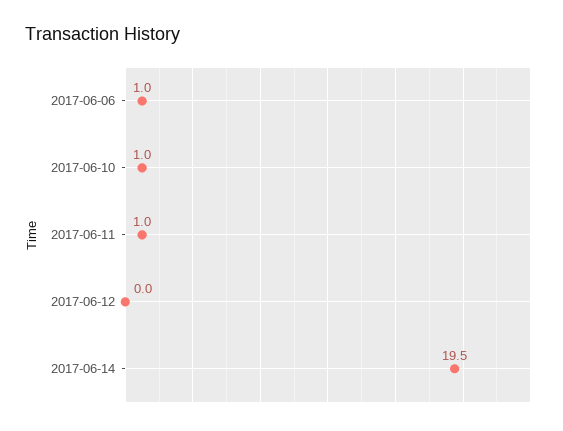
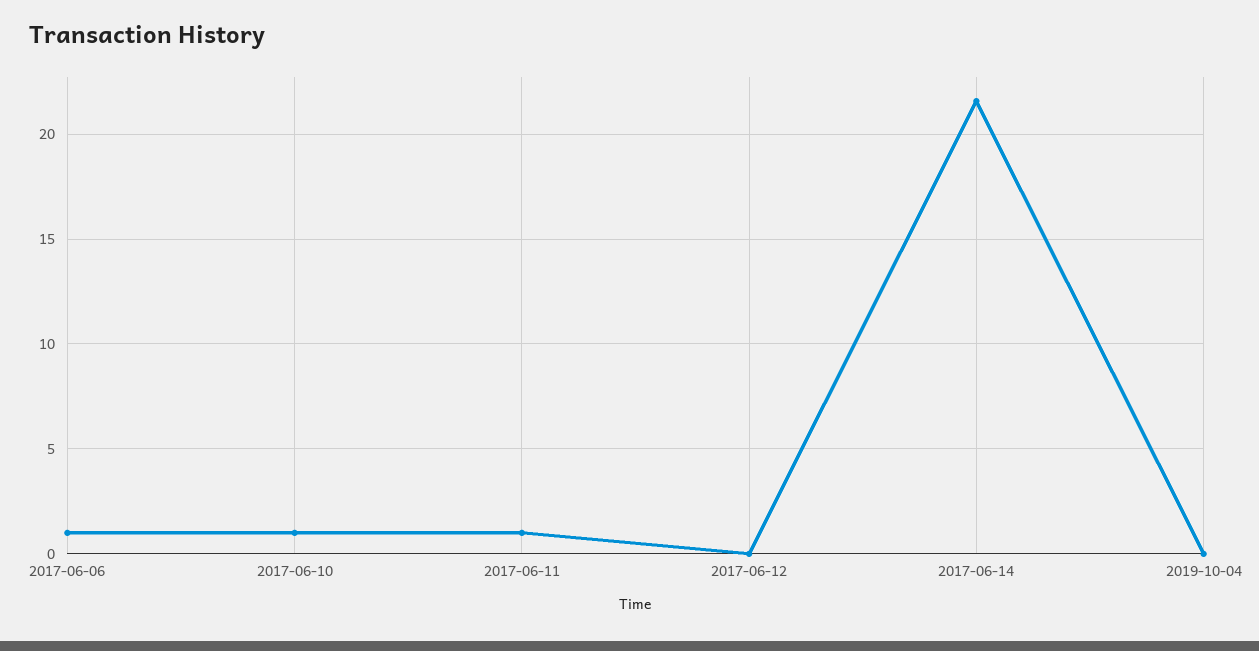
2017-06-14: 19.5 -> 21.5
2019-10-04: none -> 0

